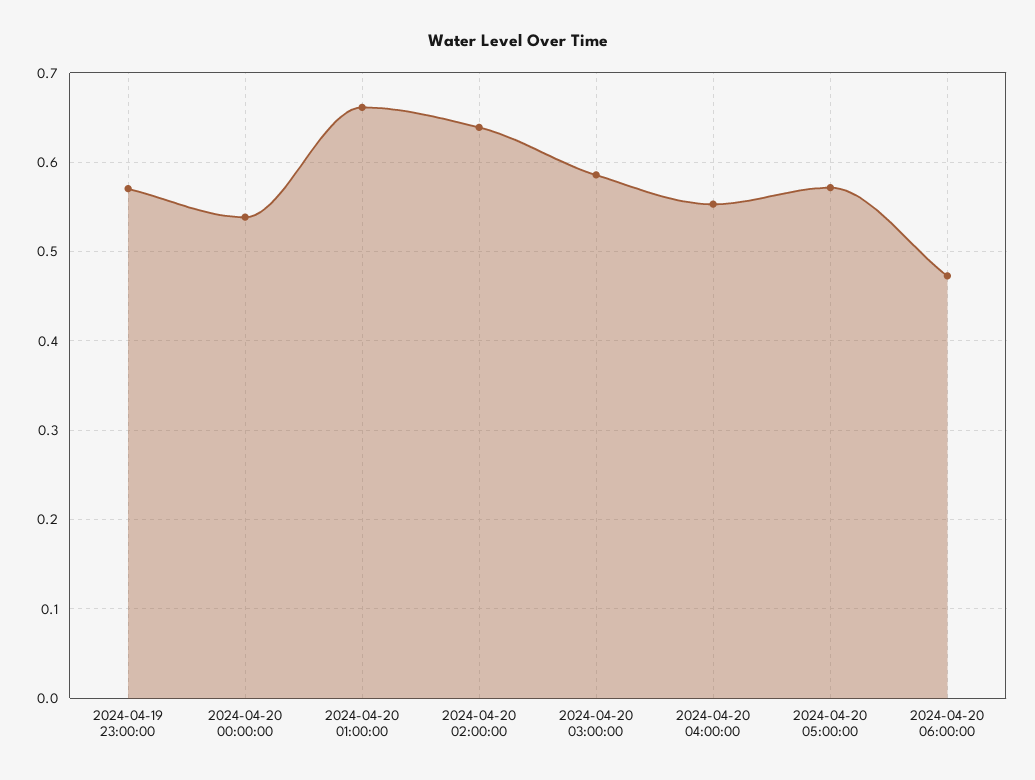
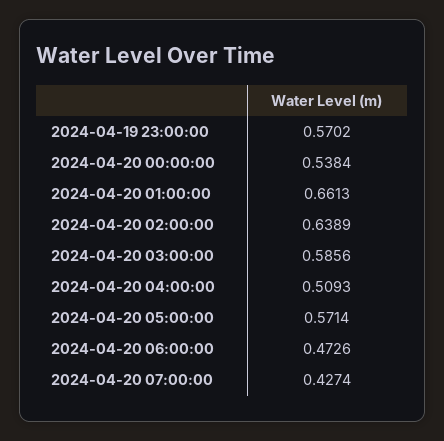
2024-04-20 04:00:00: 0.55 -> 0.5093
2024-04-20 07:00:00: none -> 0.4274

